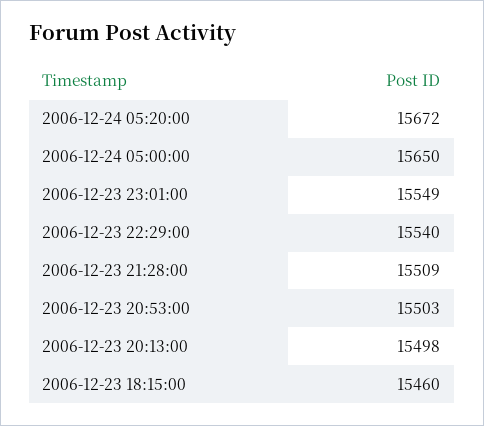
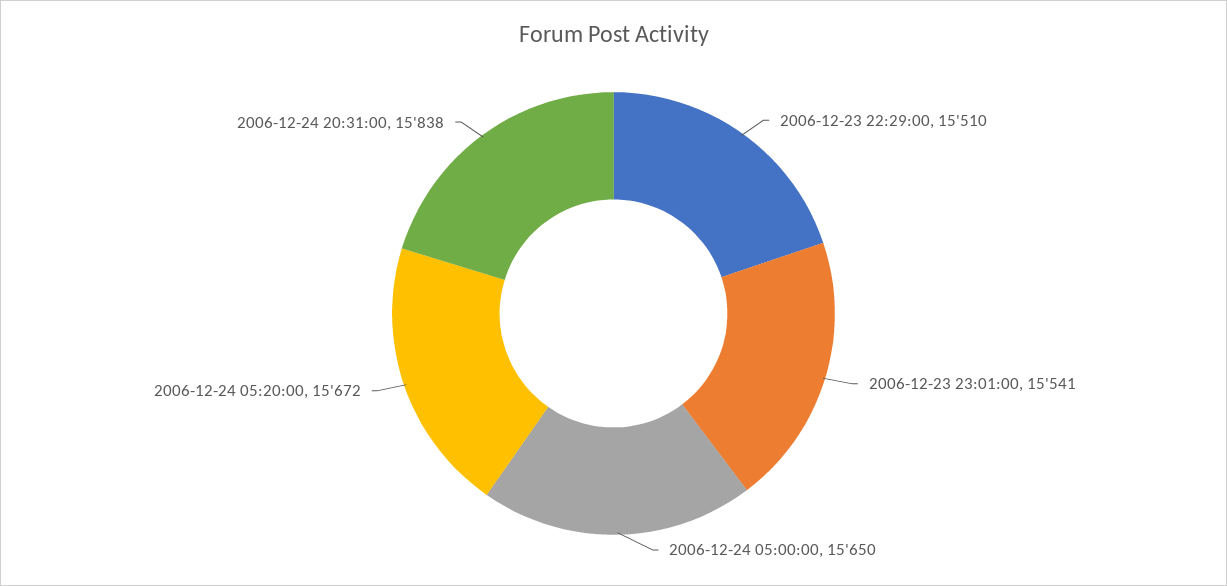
2006-12-23 23:01:00: 15549 -> 15541
2006-12-23 22:29:00: 15540 -> 15510
2006-12-23 21:28:00: 15509 -> none
2006-12-23 20:53:00: 15503 -> none
2006-12-23 20:13:00: 15498 -> none
2006-12-23 18:15:00: 15460 -> none
2006-12-24 20:31:00: none -> 15838

